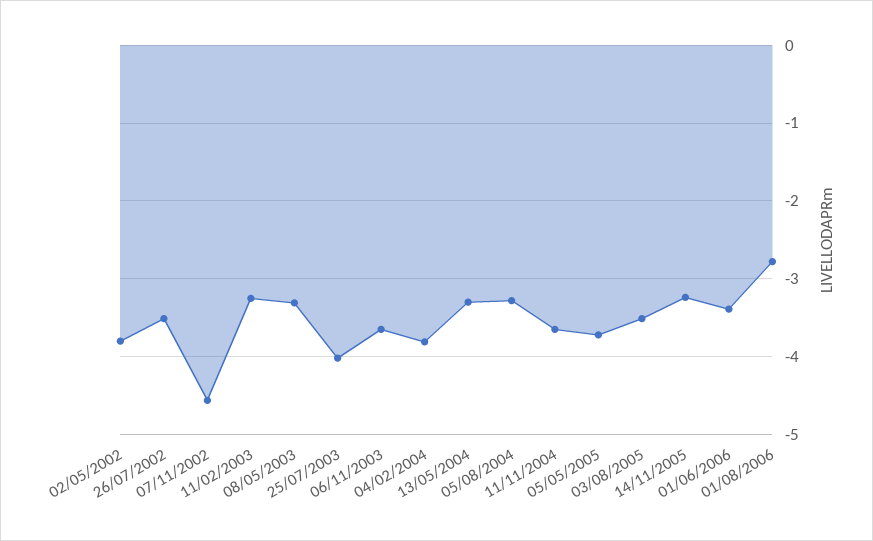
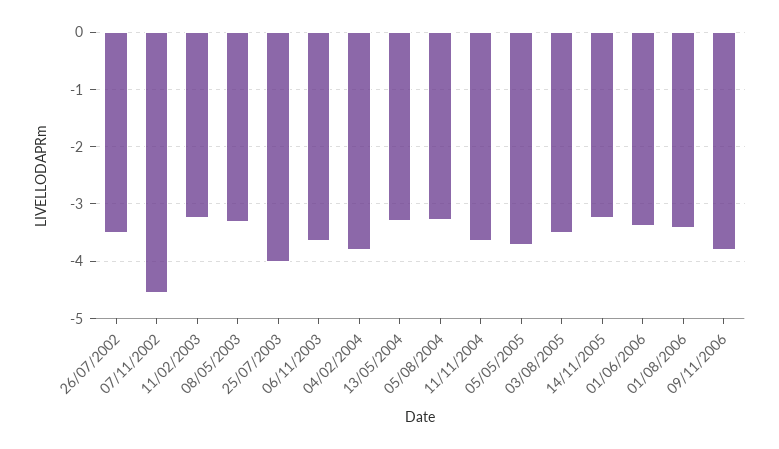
02/05/2002: -3.8 -> none
01/08/2006: -2.8 -> -3.4
09/11/2006: none -> -3.8

